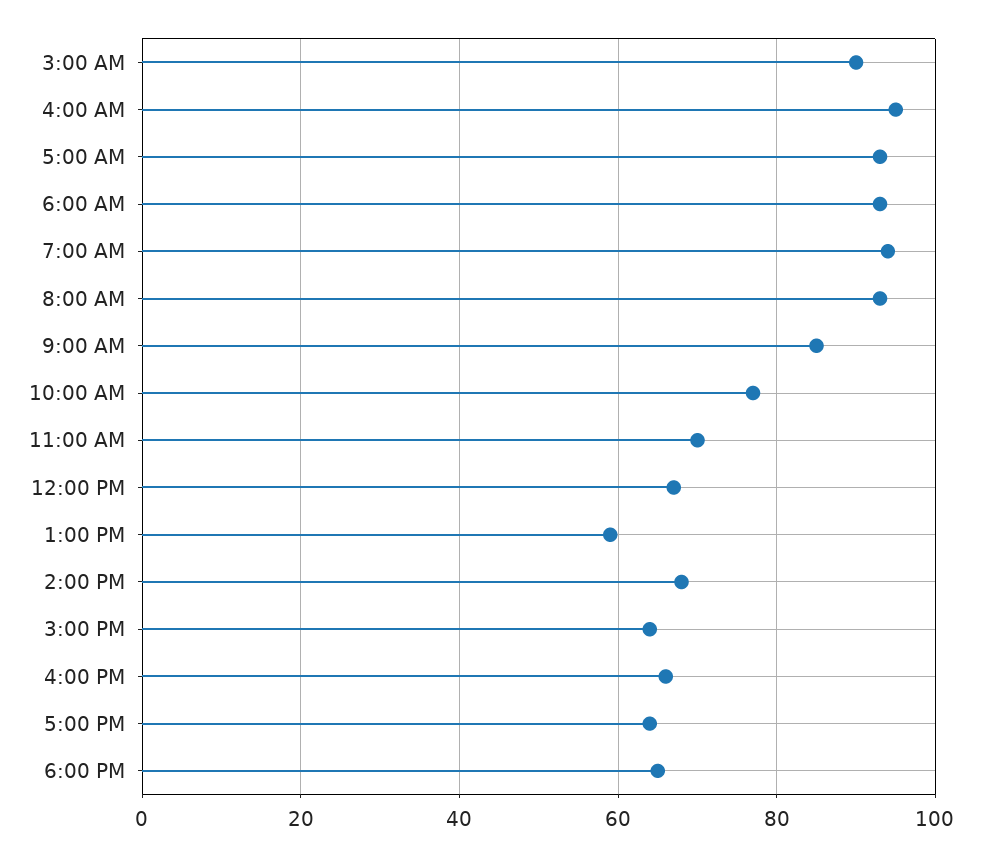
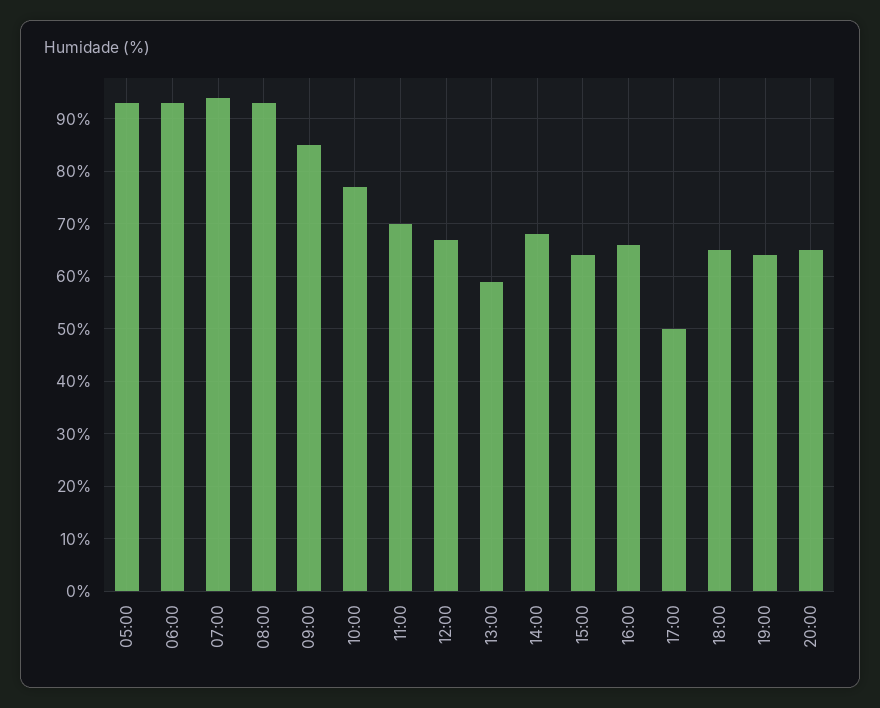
3:00 AM: 90 -> none
4:00 AM: 95 -> none
5:00 PM: 65 -> 50
19:00: none -> 65
20:00: none -> 65

